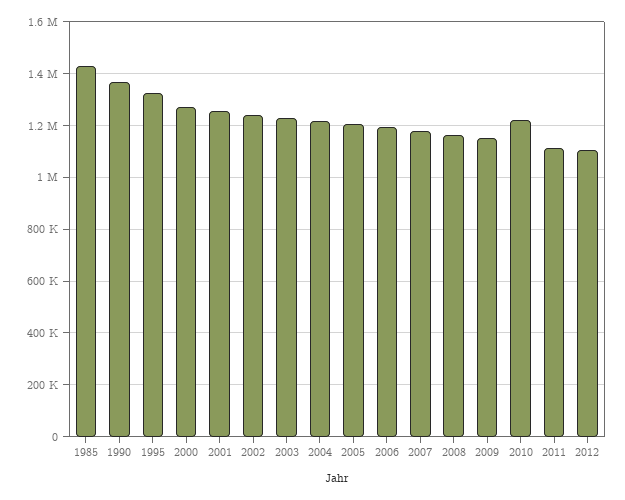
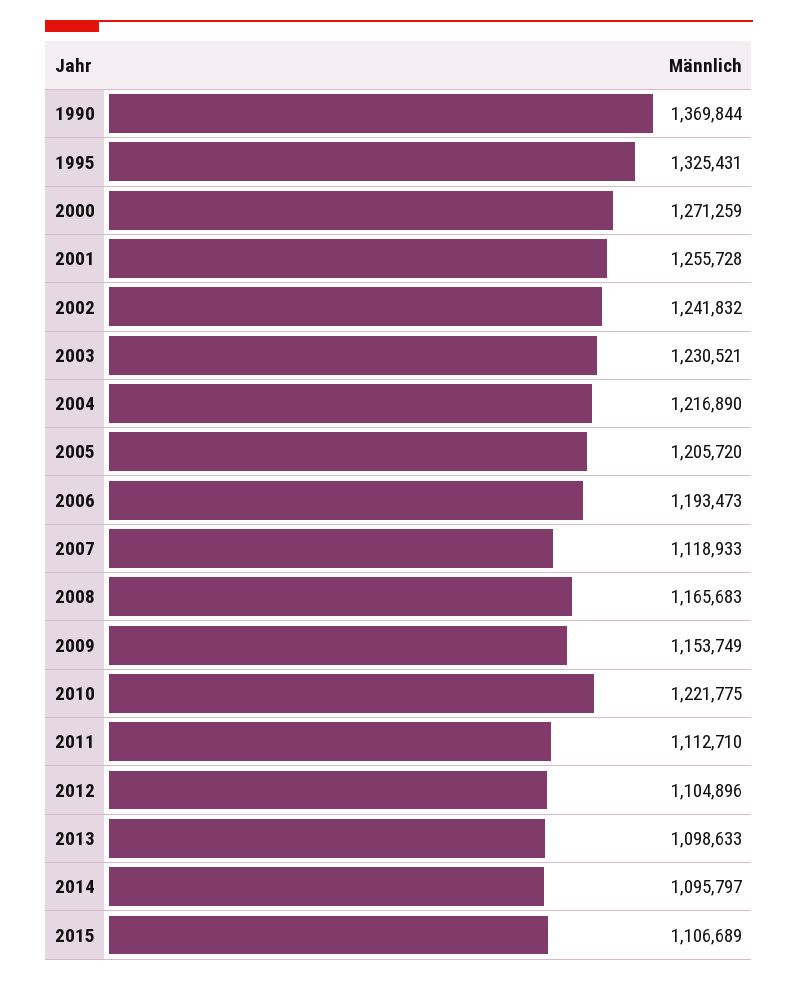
1985: 1425000 -> none
2007: 1175000 -> 1118933
2013: none -> 1098633
2014: none -> 1095797
2015: none -> 1106689

